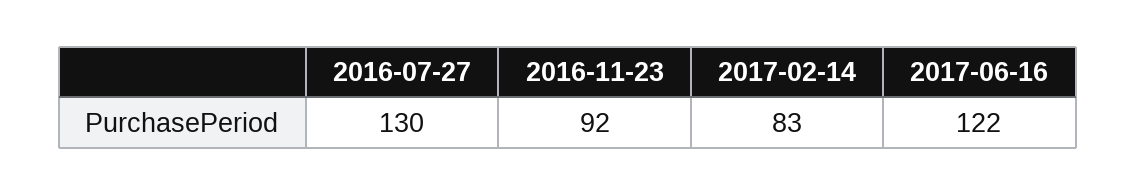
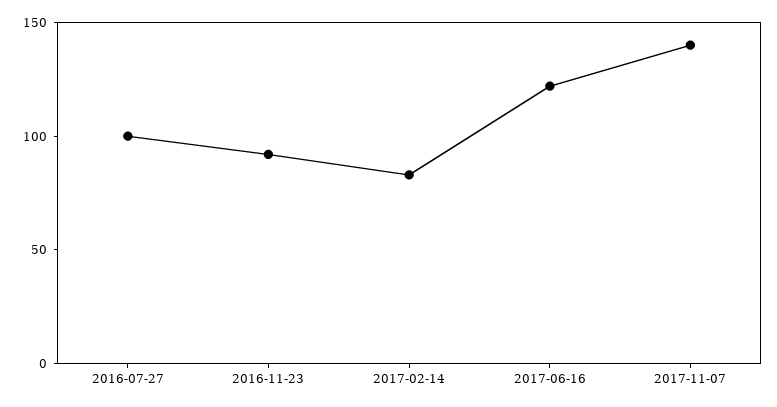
2016-07-27: 130 -> 100
2017-11-07: none -> 140

